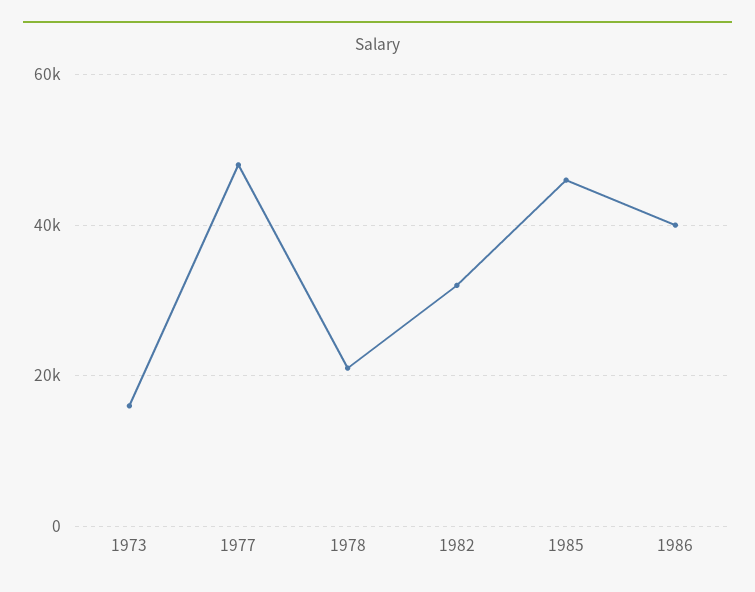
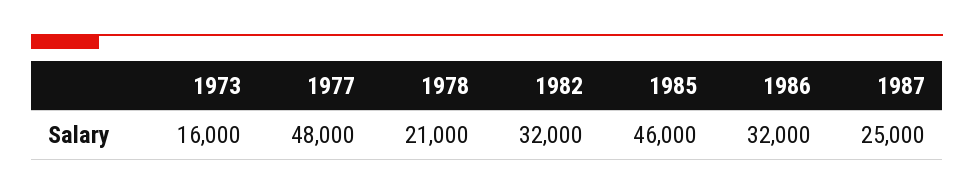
1986: 40000 -> 32000
1987: none -> 25000

